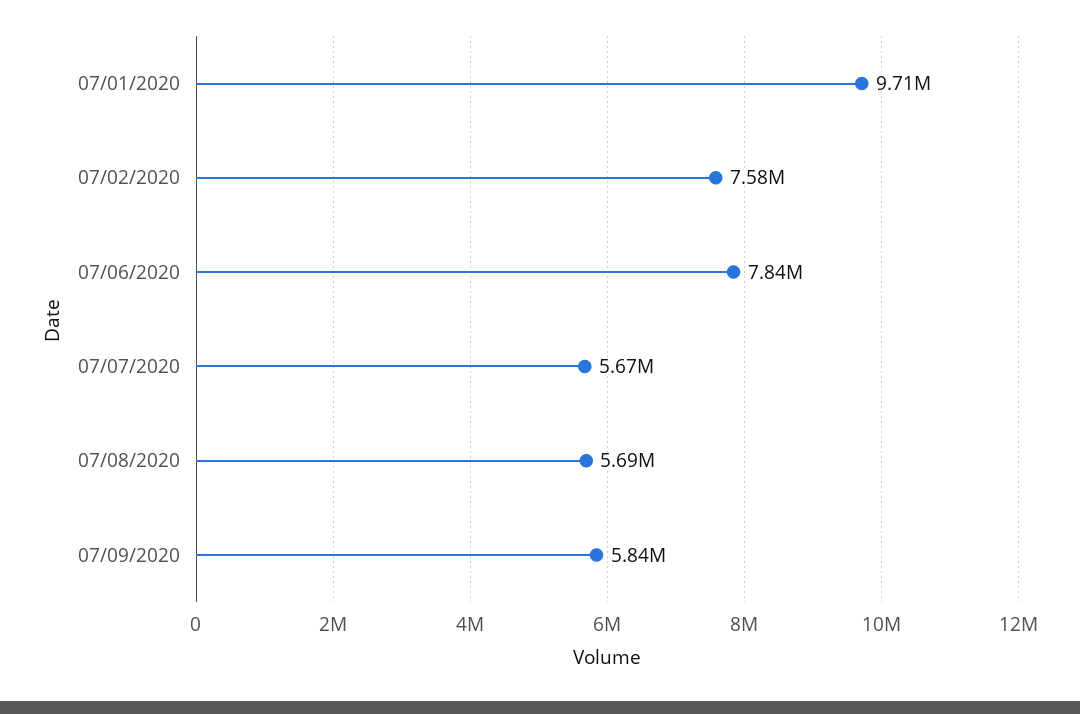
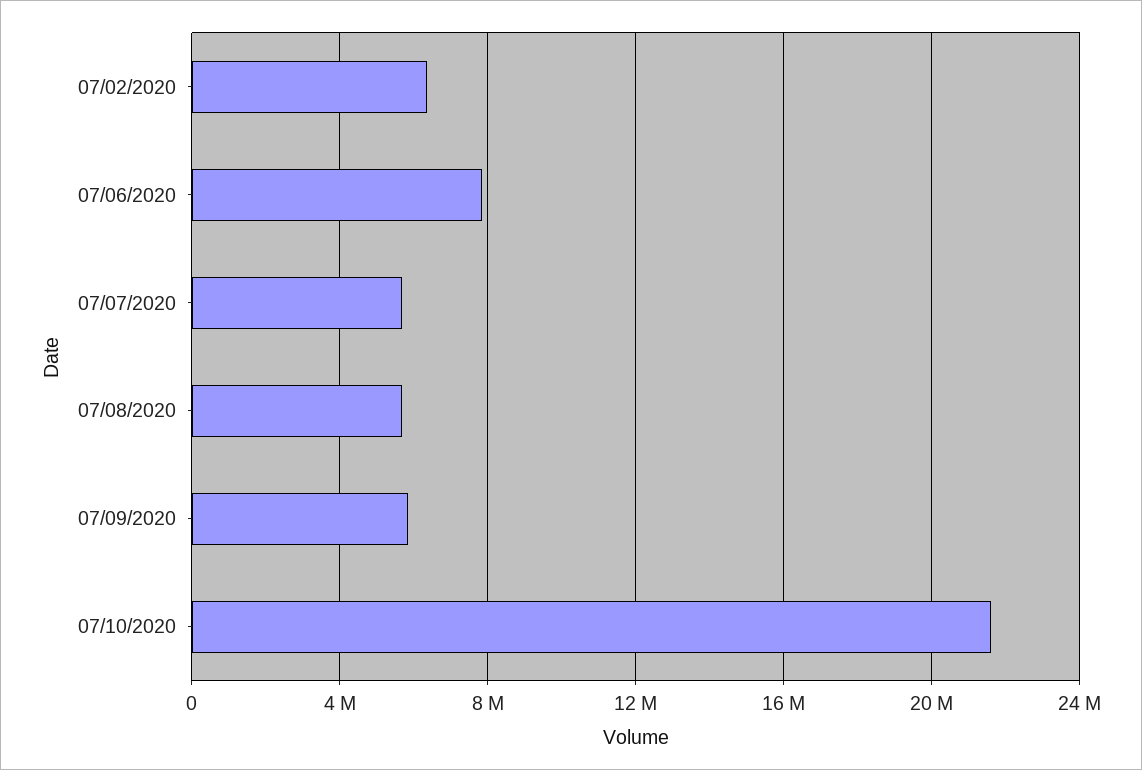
07/01/2020: 9710000 -> none
07/02/2020: 7580000 -> 6500000
07/10/2020: none -> 21500000

